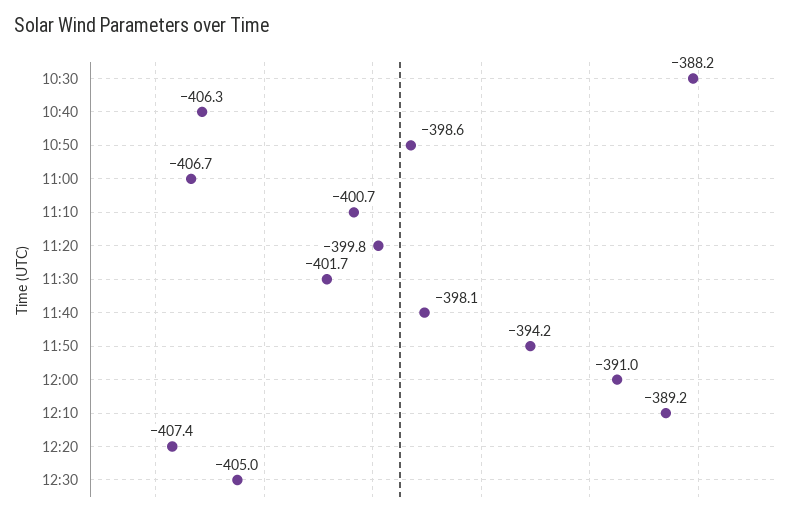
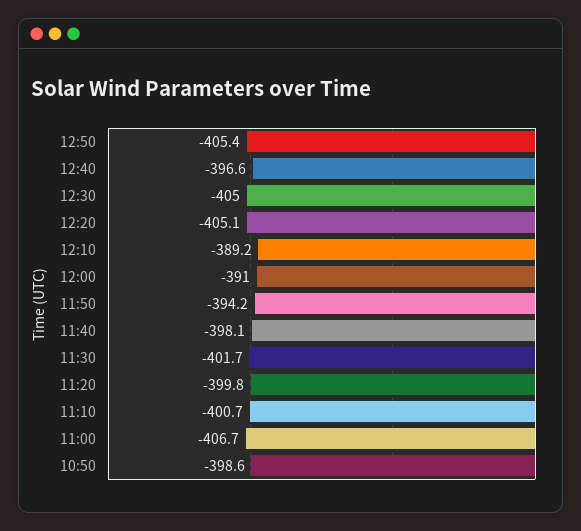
10:30: -388.2 -> none
10:40: -406.3 -> none
12:20: -407.4 -> -405.1
12:50: none -> -405.4
12:40: none -> -396.6

